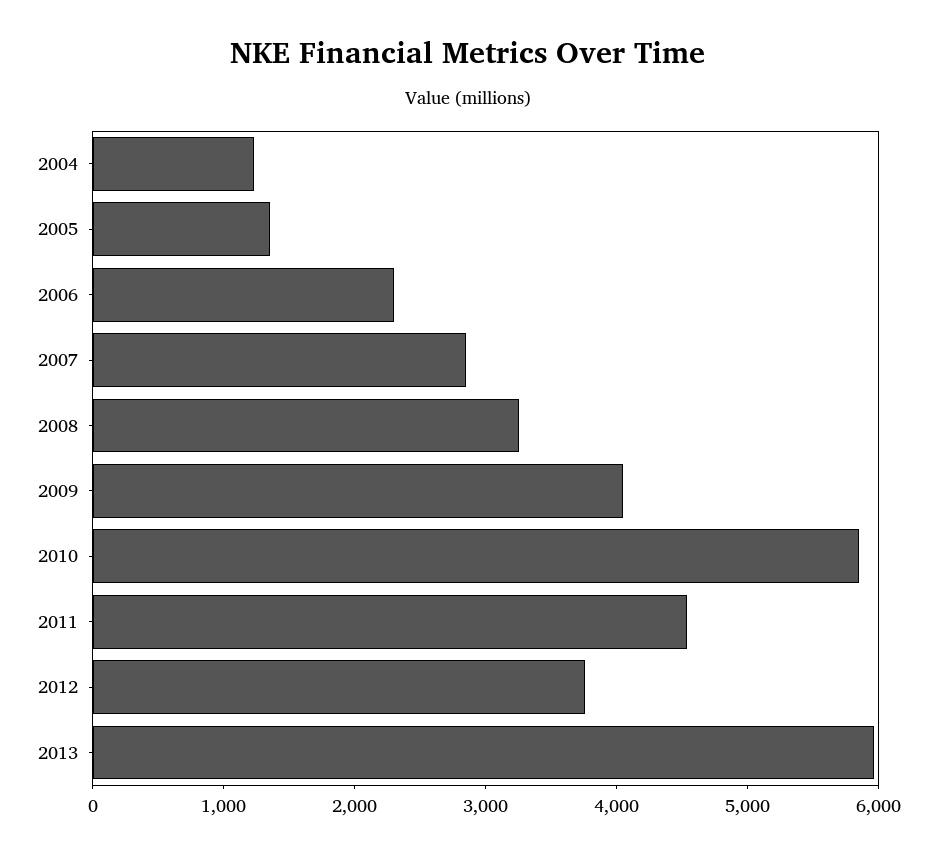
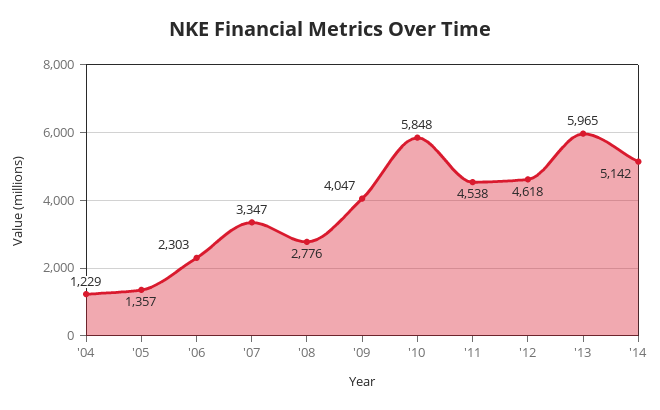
2007: 2800 -> 3347
2008: 3200 -> 2776
2012: 3800 -> 4618
'14: none -> 5142

